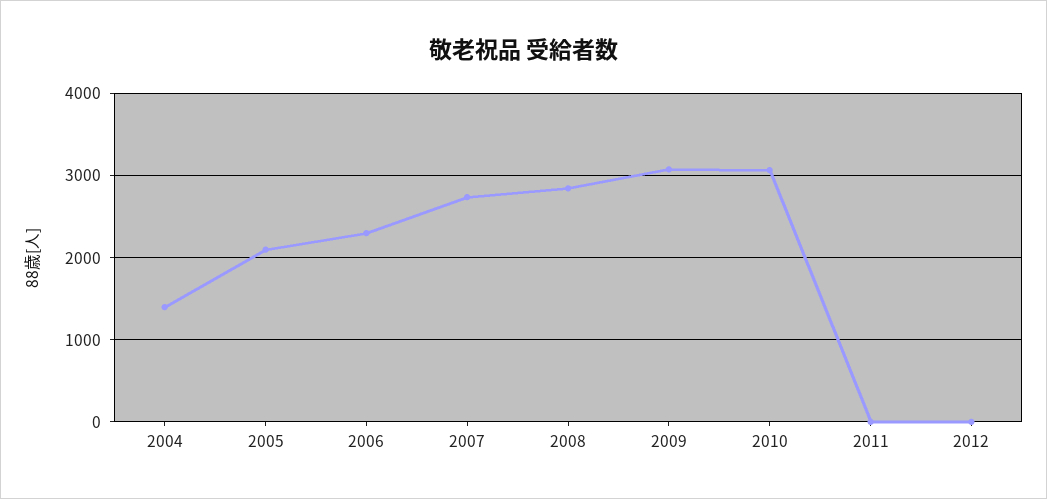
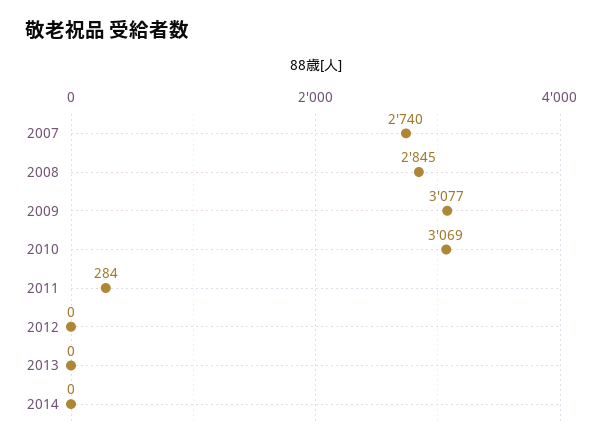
2004: 1400 -> none
2005: 2100 -> none
2006: 2300 -> none
2011: 0 -> 284
2013: none -> 0
2014: none -> 0

